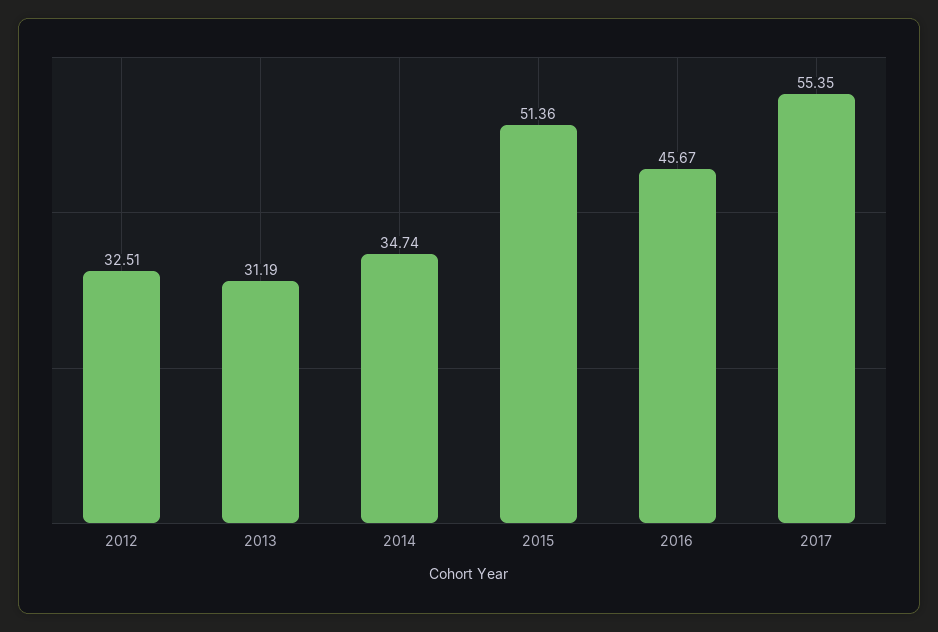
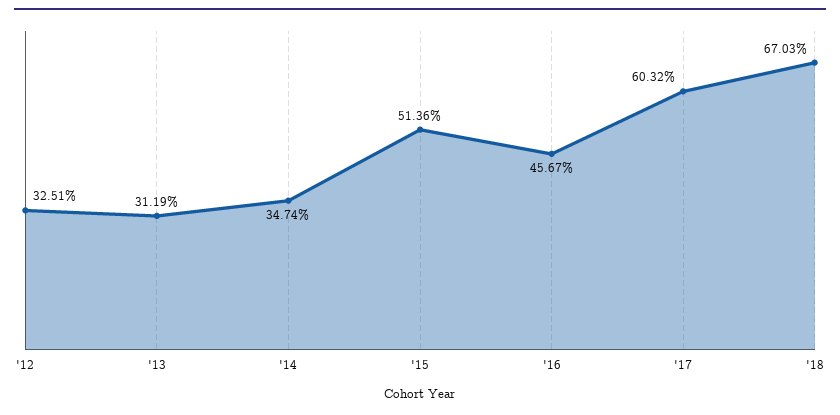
2017: 55.35 -> 60.32
'18: none -> 67.03

